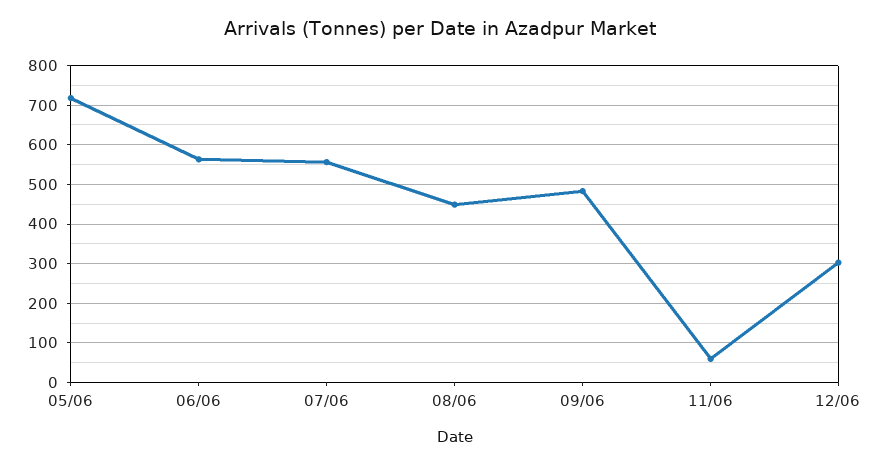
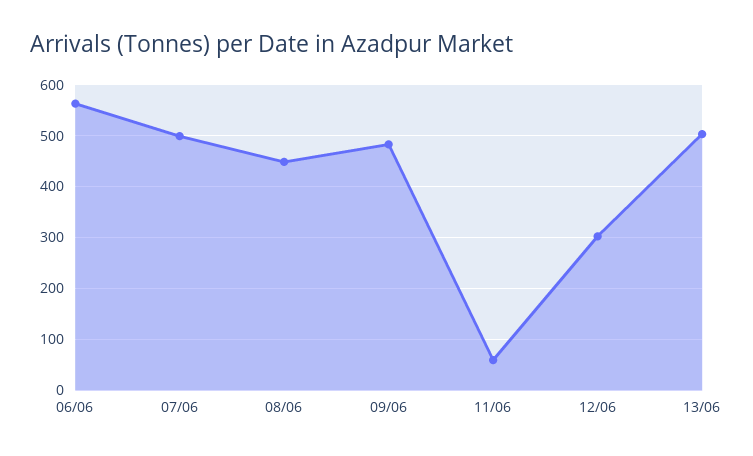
05/06: 720 -> none
07/06: 560 -> 500
13/06: none -> 500

